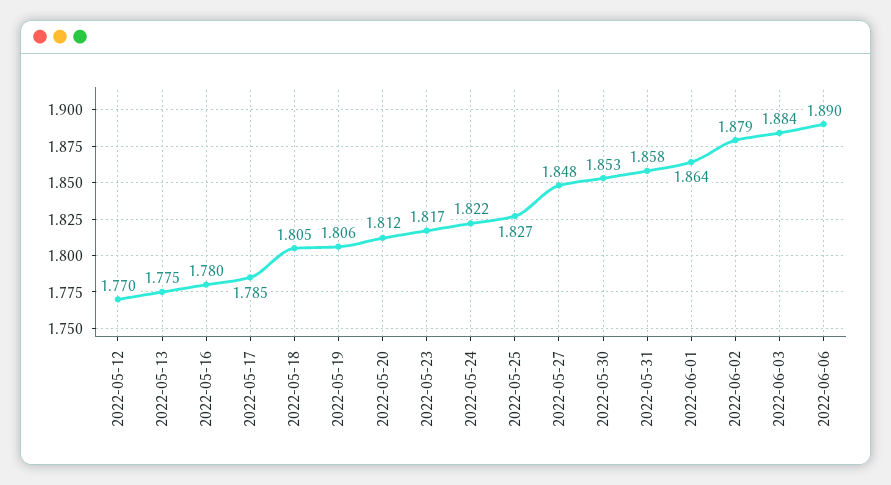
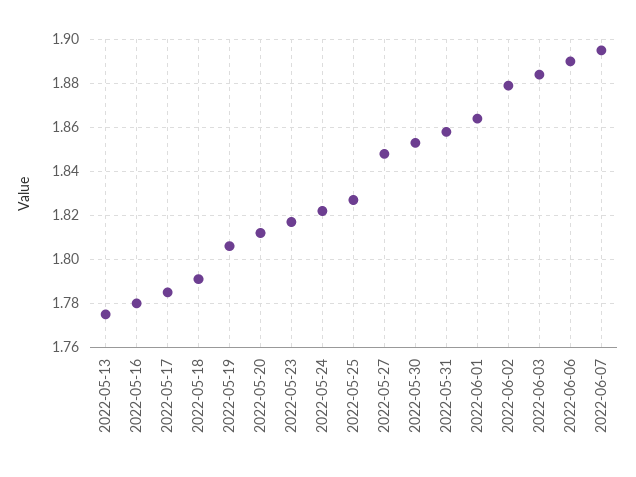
2022-05-12: 1.77 -> none
2022-05-18: 1.805 -> 1.79
2022-06-07: none -> 1.895

